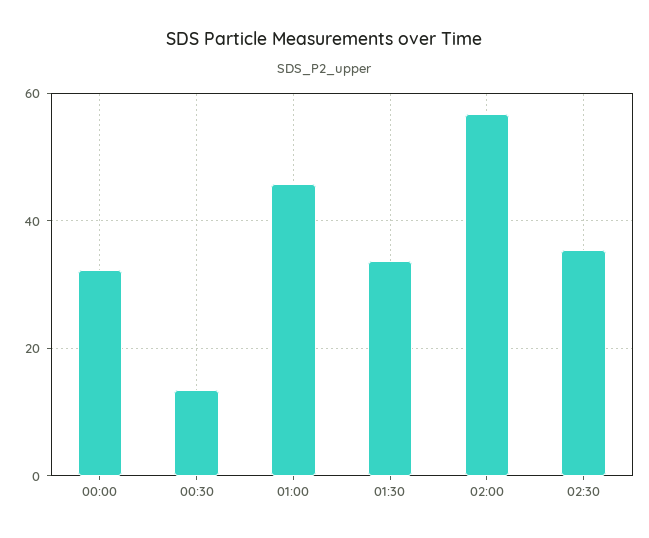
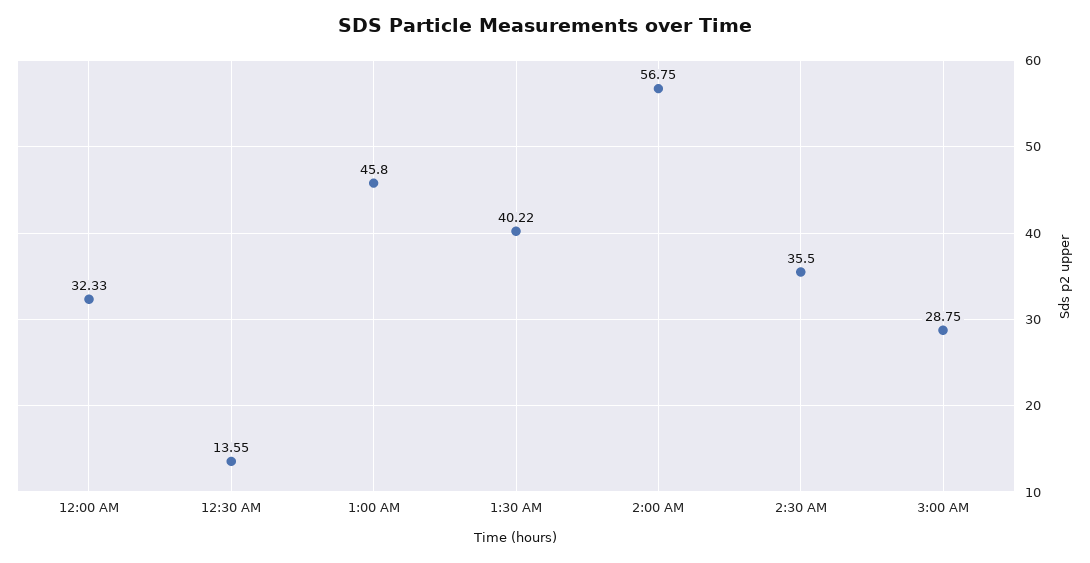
01:30: 34 -> 40.22
3:00 AM: none -> 28.75

